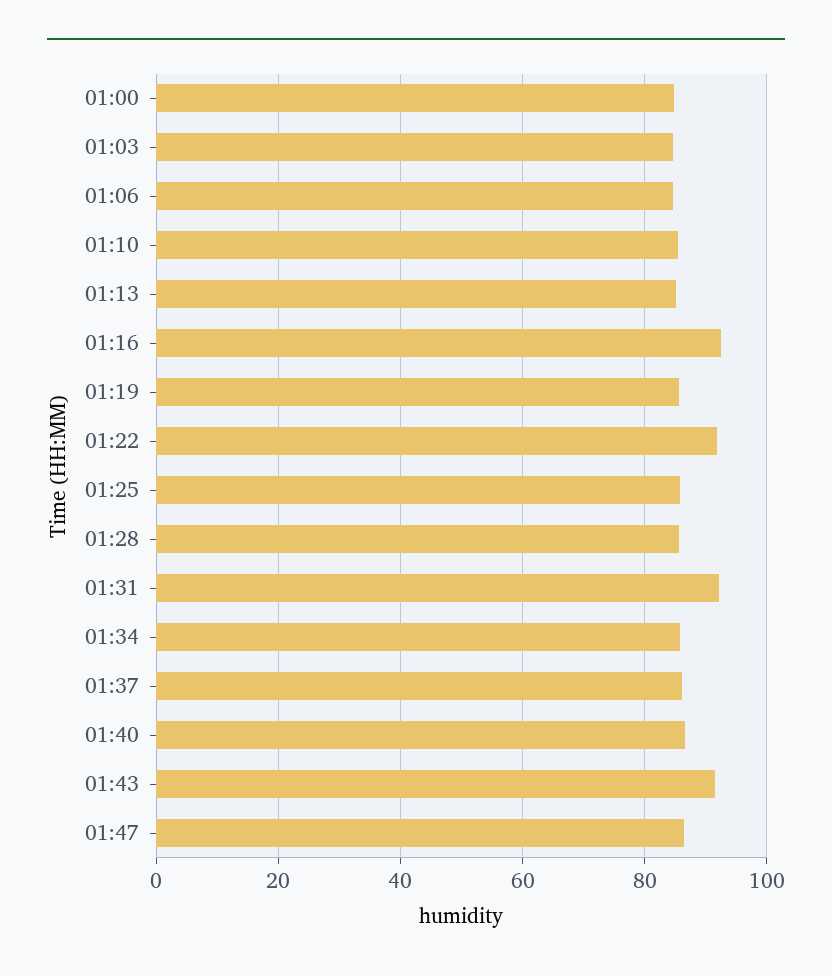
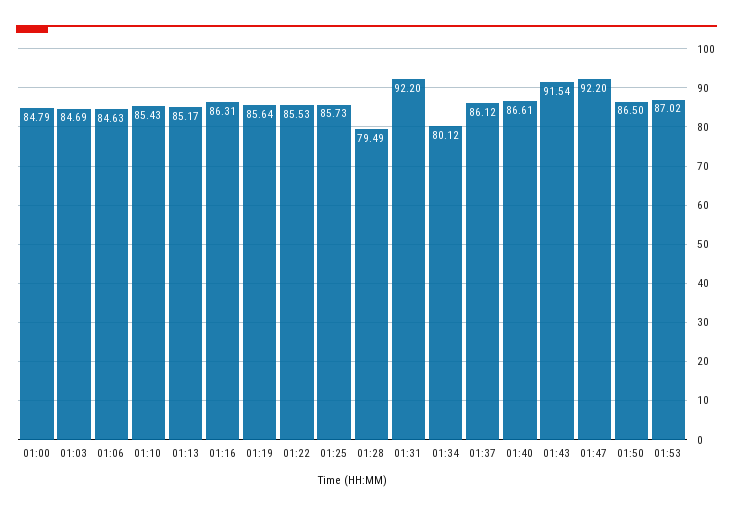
01:16: 92 -> 86.31
01:22: 92 -> 85.53
01:28: 86 -> 79.49
01:34: 86 -> 80.12
01:47: 86 -> 92.2
01:50: none -> 86.5
01:53: none -> 87.02

